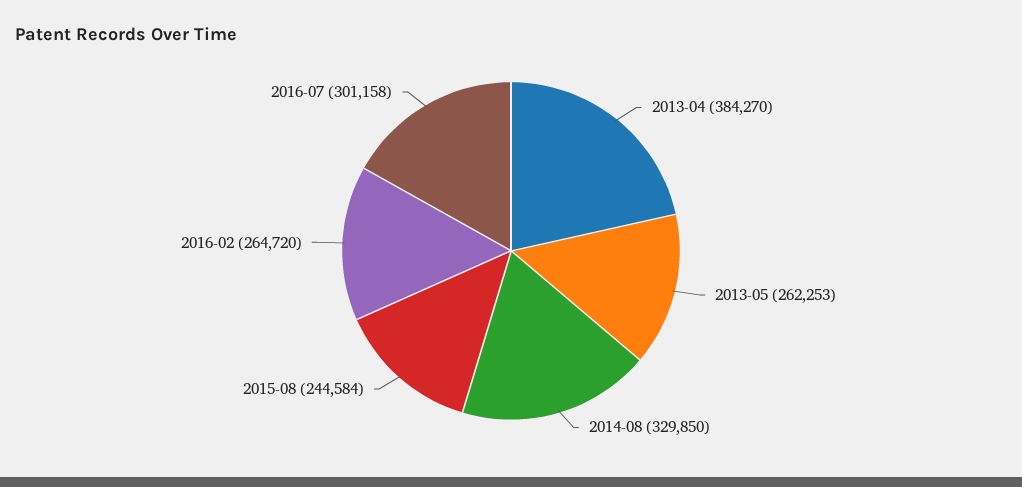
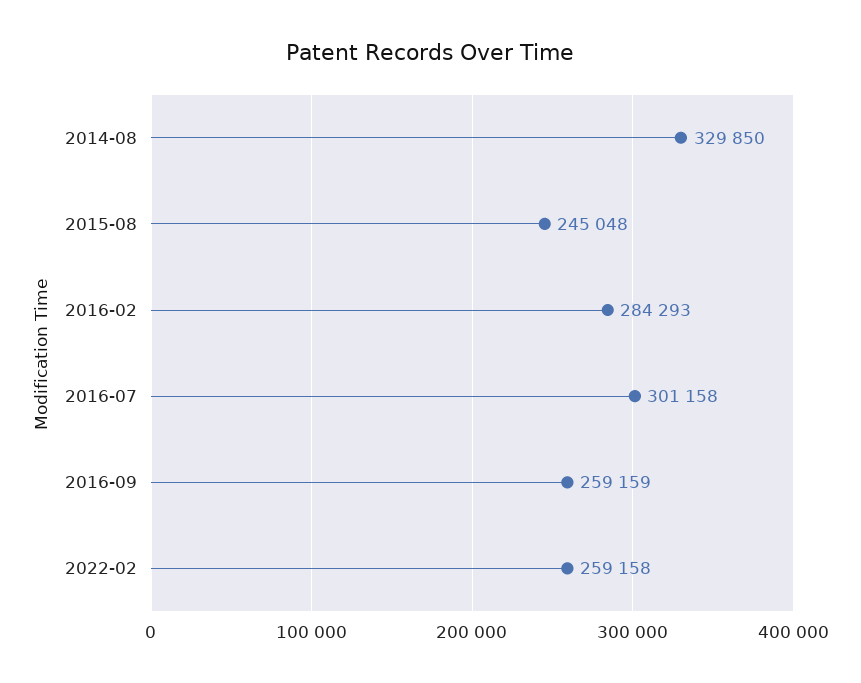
2013-04: 384270 -> none
2013-05: 262253 -> none
2015-08: 244584 -> 245048
2016-02: 264720 -> 284293
2016-09: none -> 259159
2022-02: none -> 259158

